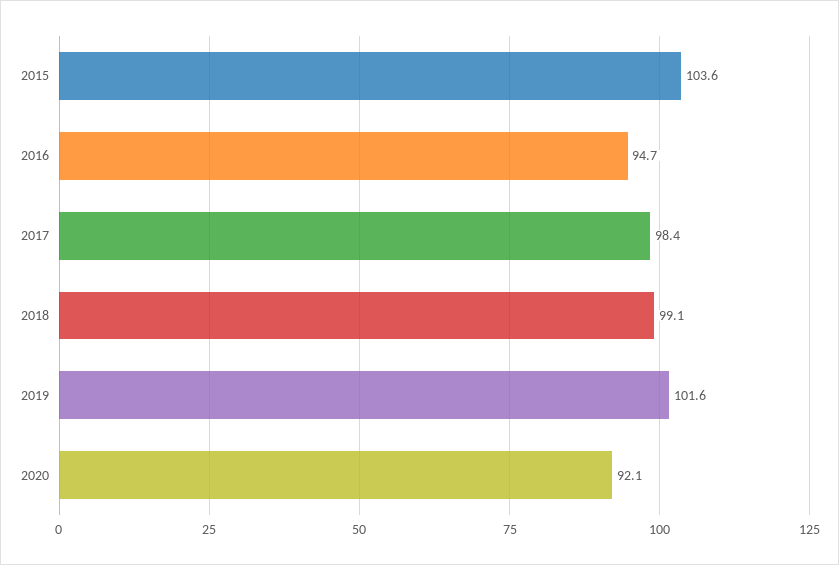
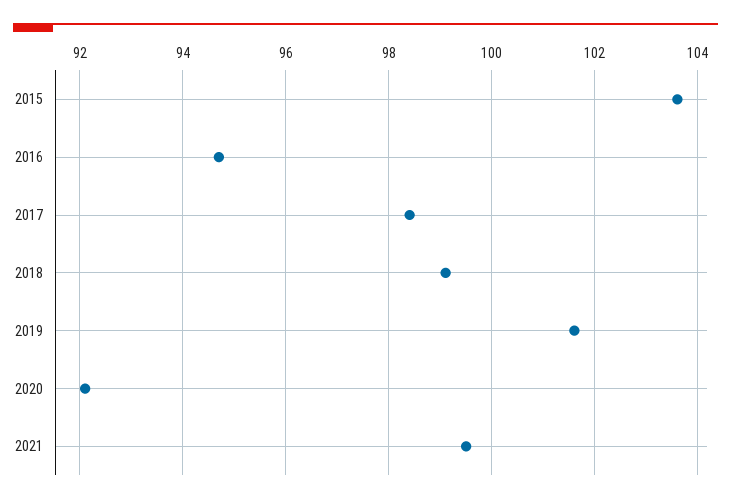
2021: none -> 99.5

